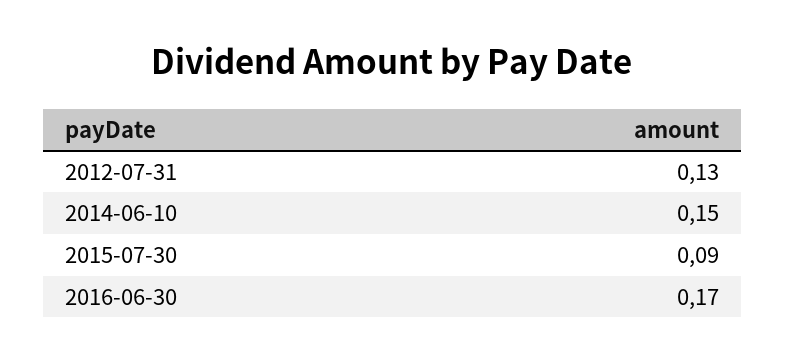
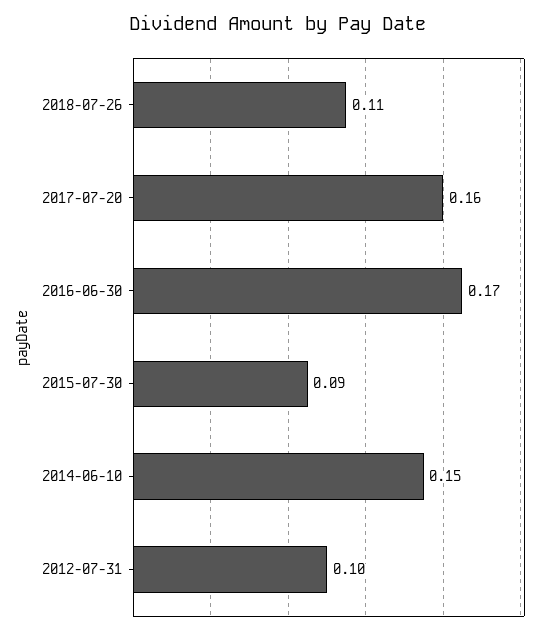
2012-07-31: 0.13 -> 0.1
2018-07-26: none -> 0.11
2017-07-20: none -> 0.16

